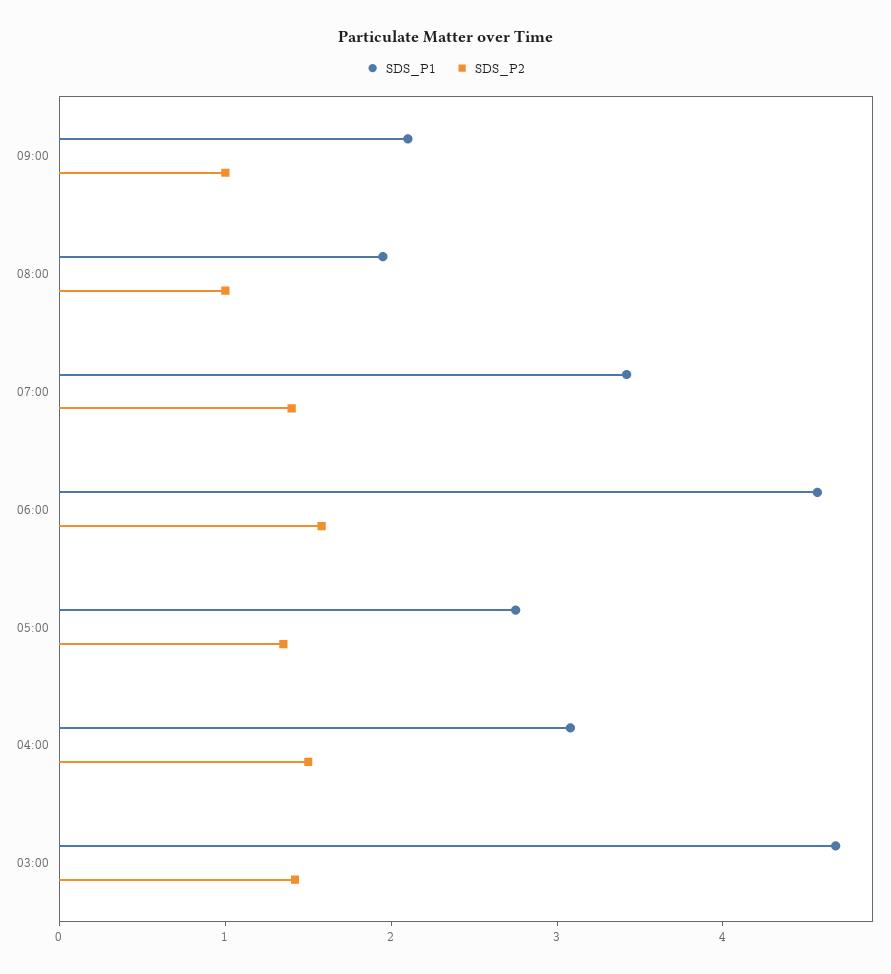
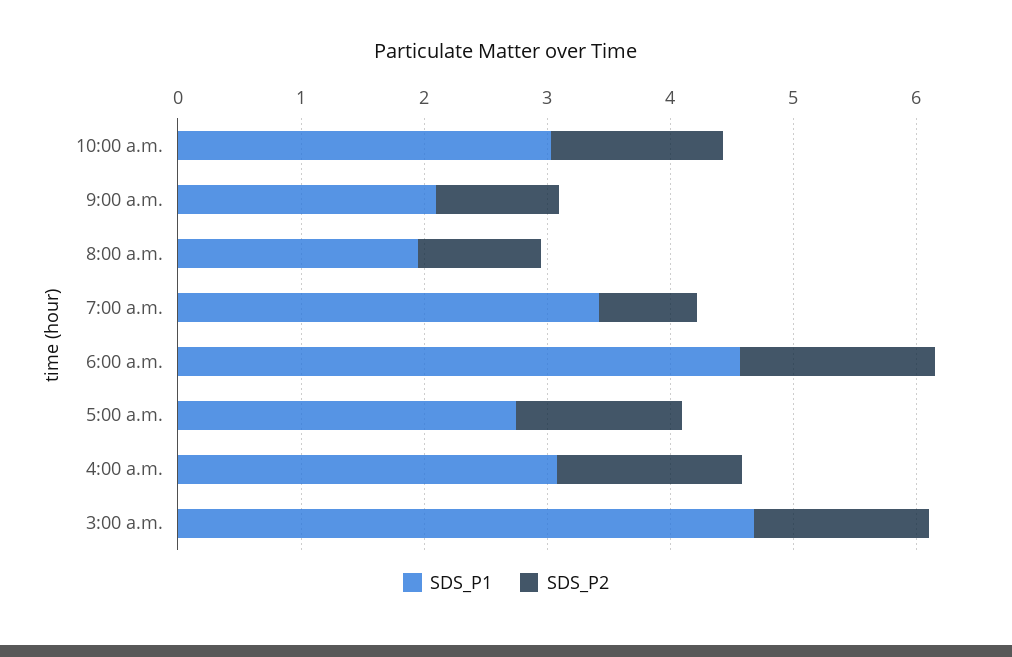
SDS_P2, 07:00: 1.4 -> 0.8
SDS_P1, 10:00 a.m.: none -> 3
SDS_P2, 10:00 a.m.: none -> 1.4

